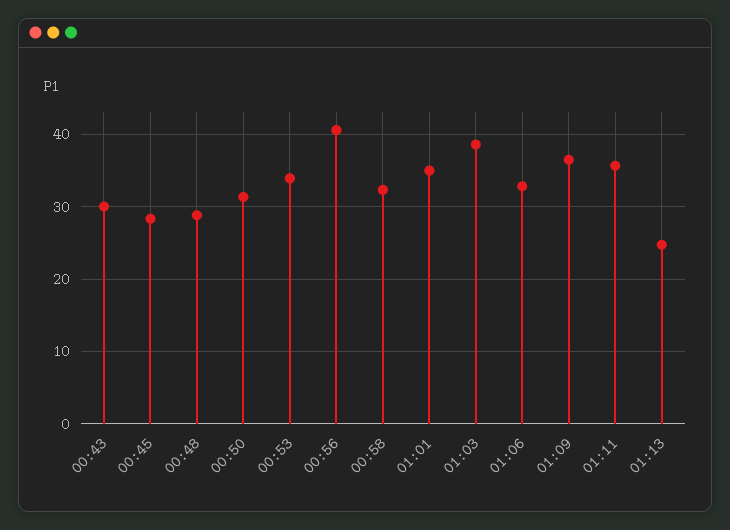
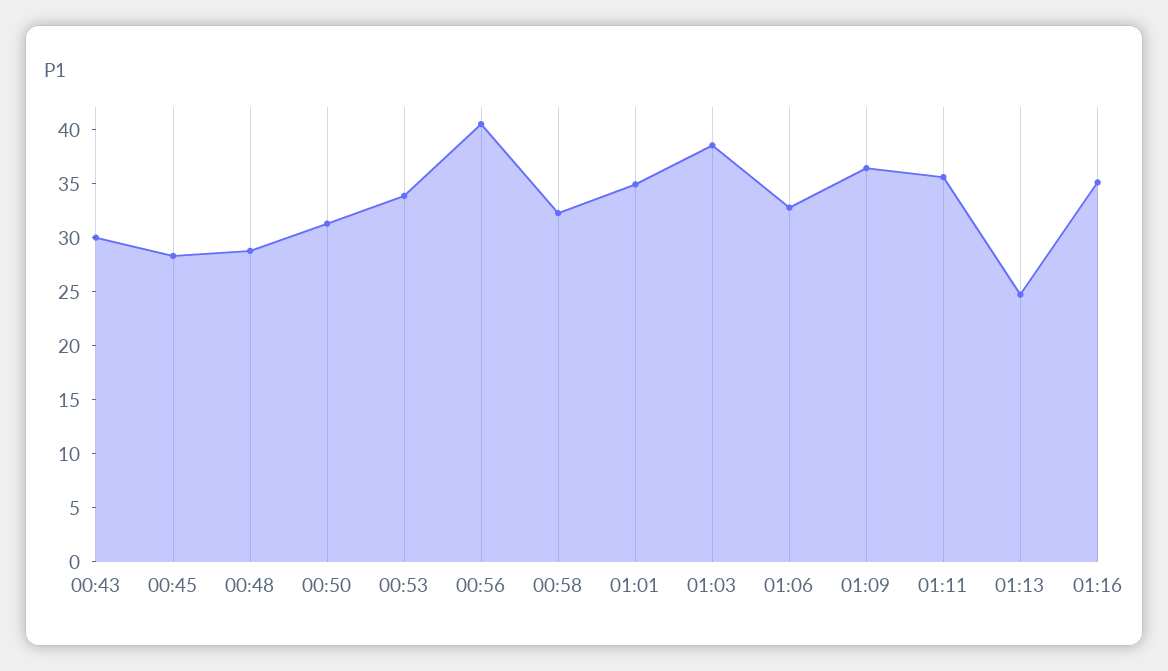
01:16: none -> 35

